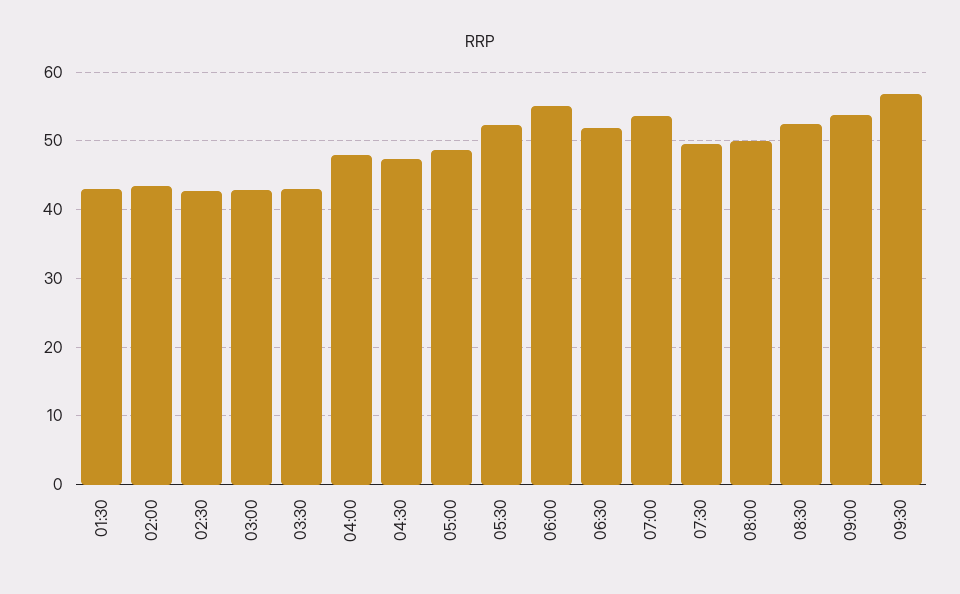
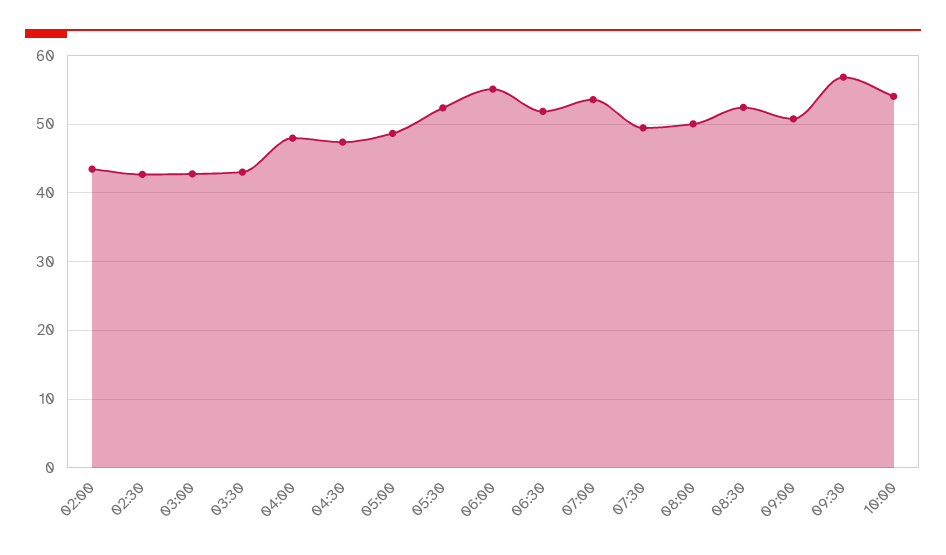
01:30: 43 -> none
09:00: 54 -> 51
10:00: none -> 54

